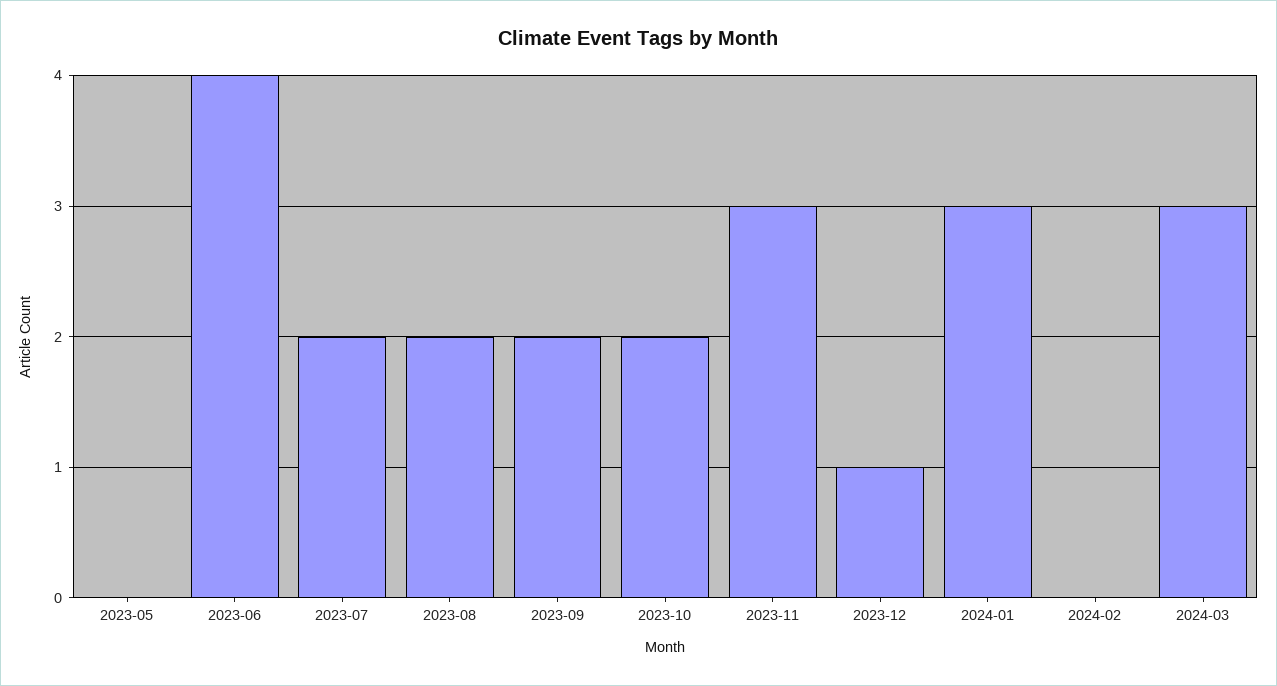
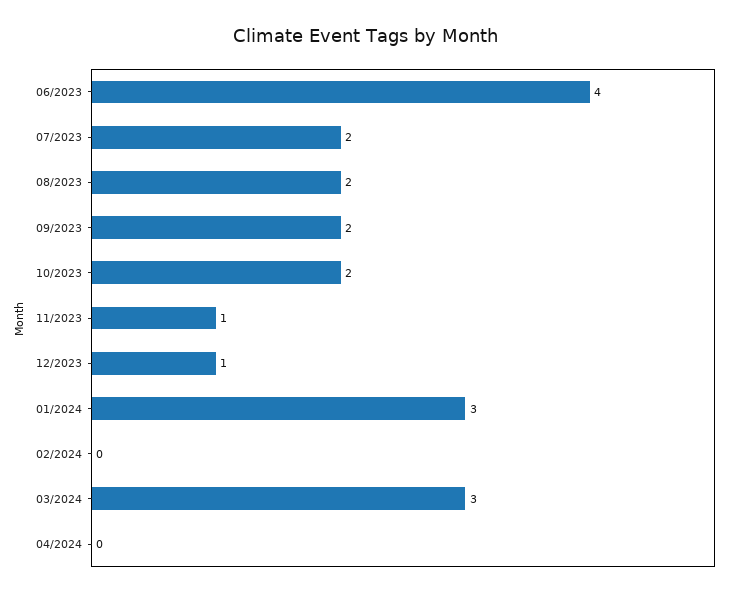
2023-05: 0 -> none
2023-11: 3 -> 1
04/2024: none -> 0

